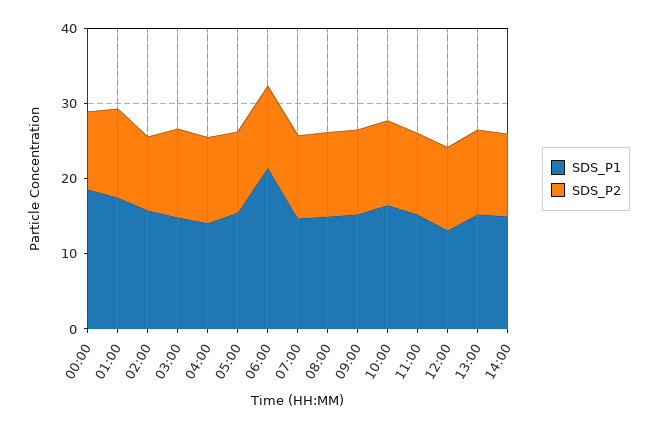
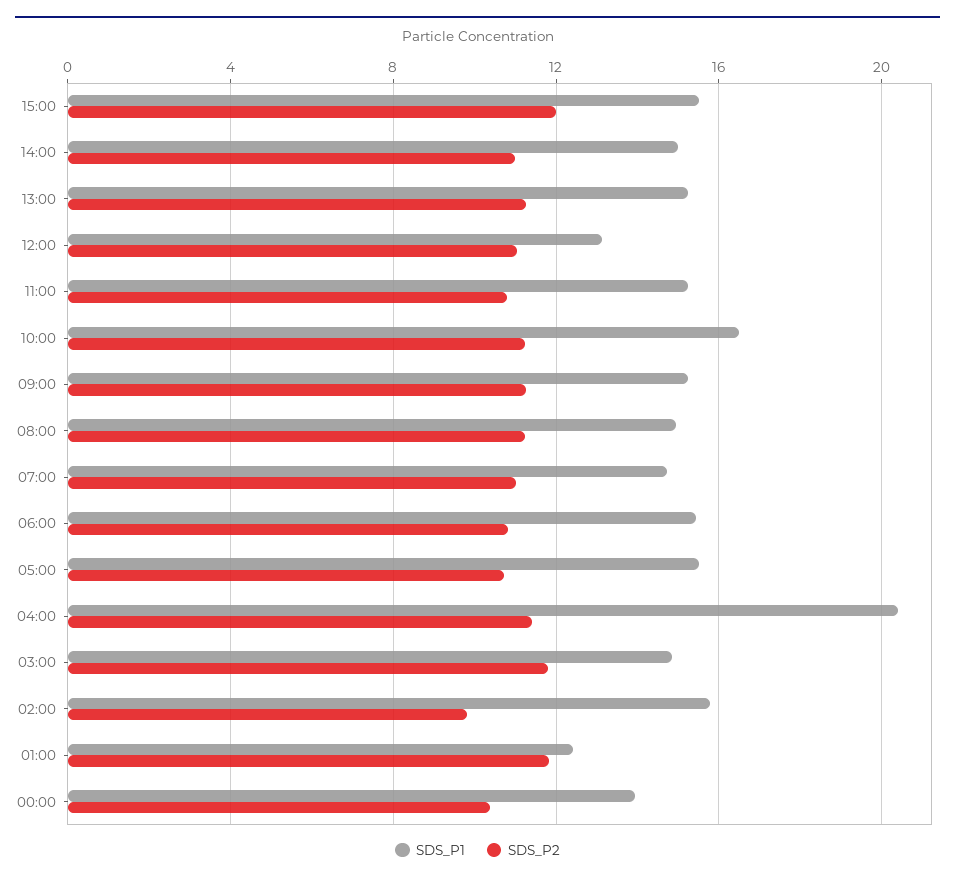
SDS_P1, 00:00: 18 -> 14
SDS_P1, 01:00: 18 -> 12.5
SDS_P1, 04:00: 14 -> 20.5
SDS_P1, 06:00: 22 -> 15.5
SDS_P1, 15:00: none -> 15.5
SDS_P2, 15:00: none -> 12

